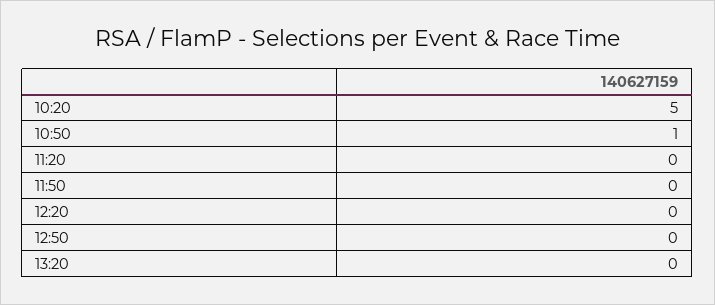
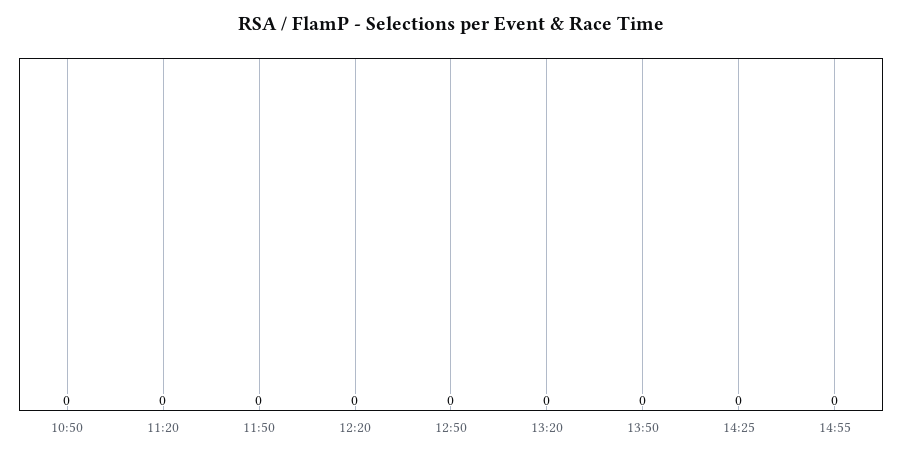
10:20: 5 -> none
10:50: 1 -> 0
13:50: none -> 0
14:25: none -> 0
14:55: none -> 0

